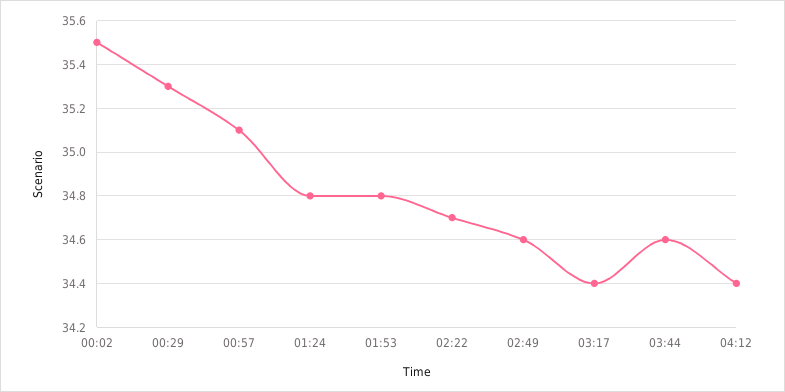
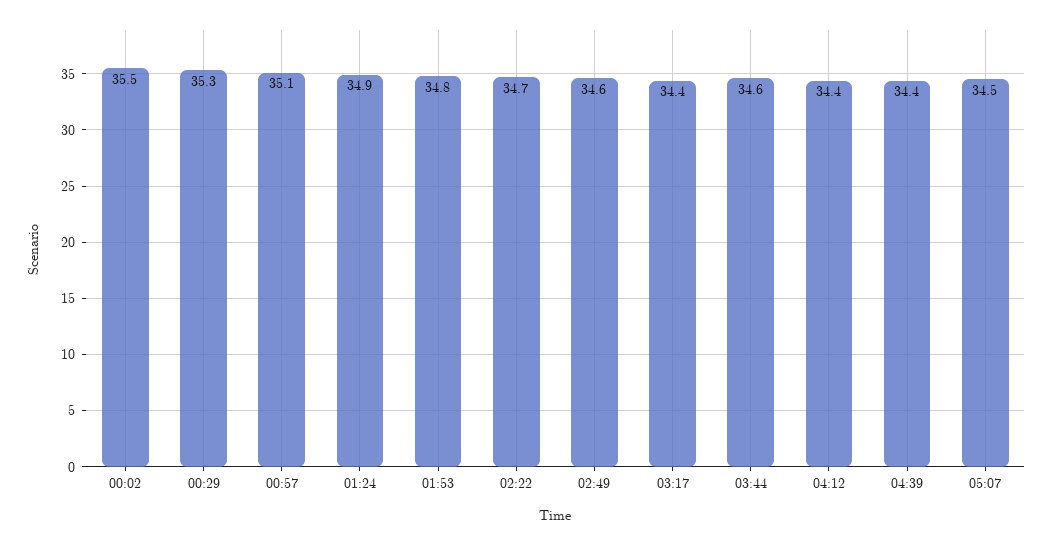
01:24: 34.8 -> 34.9
04:39: none -> 34.4
05:07: none -> 34.5

